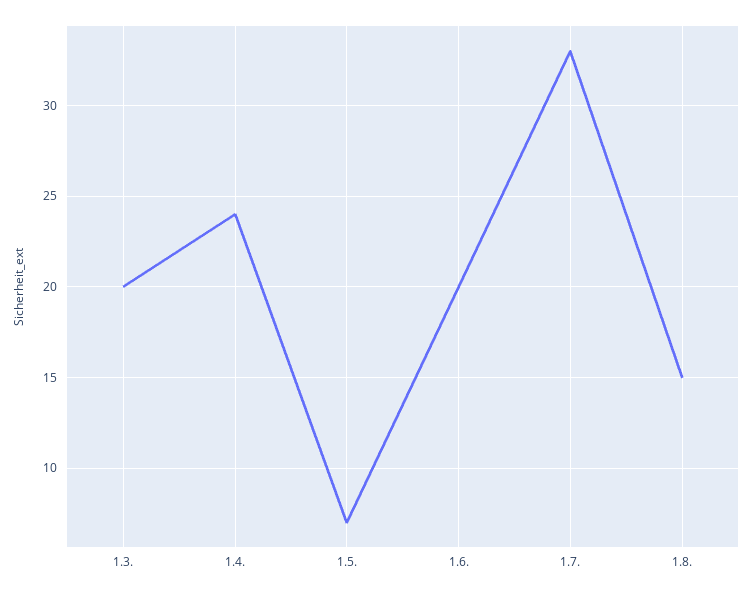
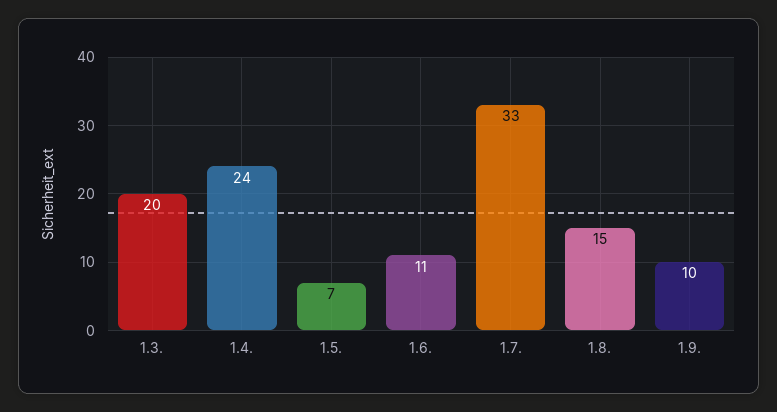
1.6.: 20 -> 11
1.9.: none -> 10

